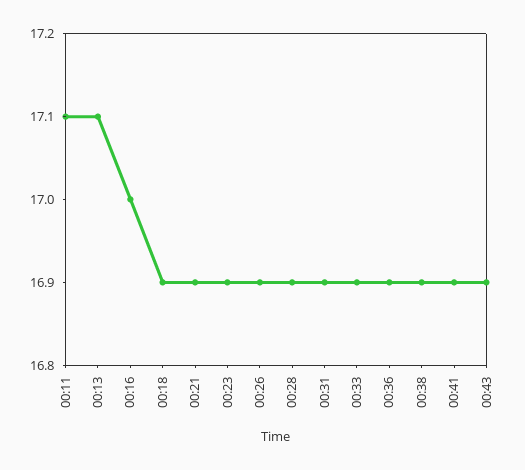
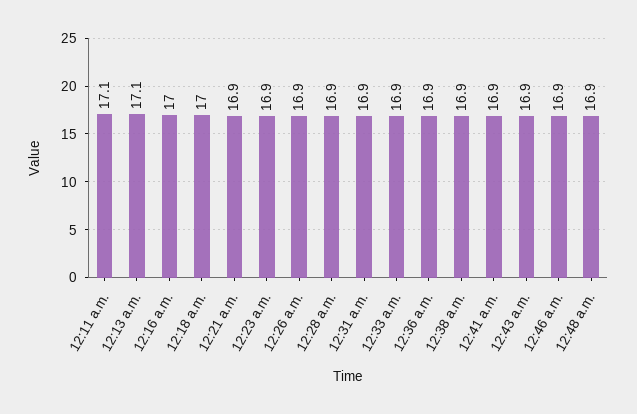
00:18: 16.9 -> 17
12:46 a.m.: none -> 16.9
12:48 a.m.: none -> 16.9

